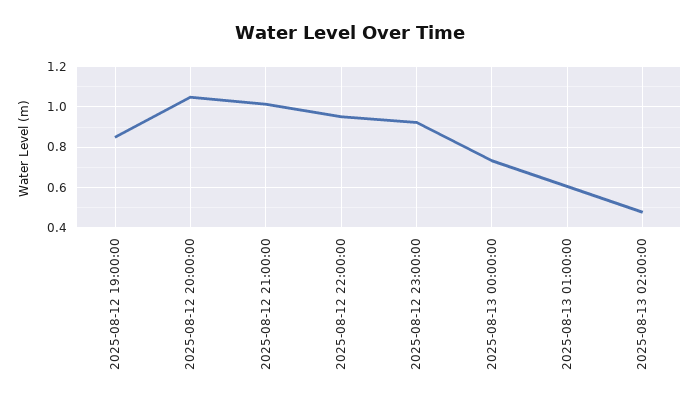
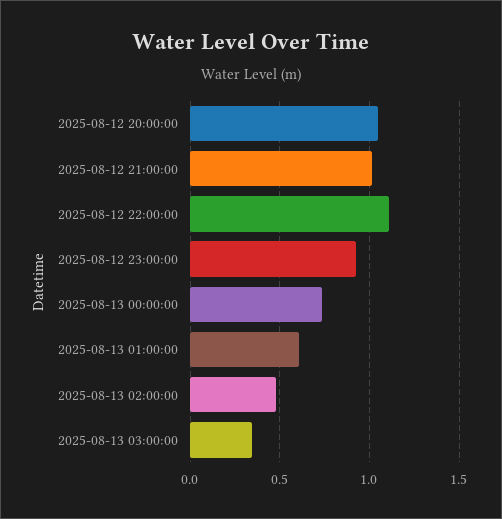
2025-08-12 19:00:00: 0.85 -> none
2025-08-12 22:00:00: 0.95 -> 1.1
2025-08-13 03:00:00: none -> 0.35

